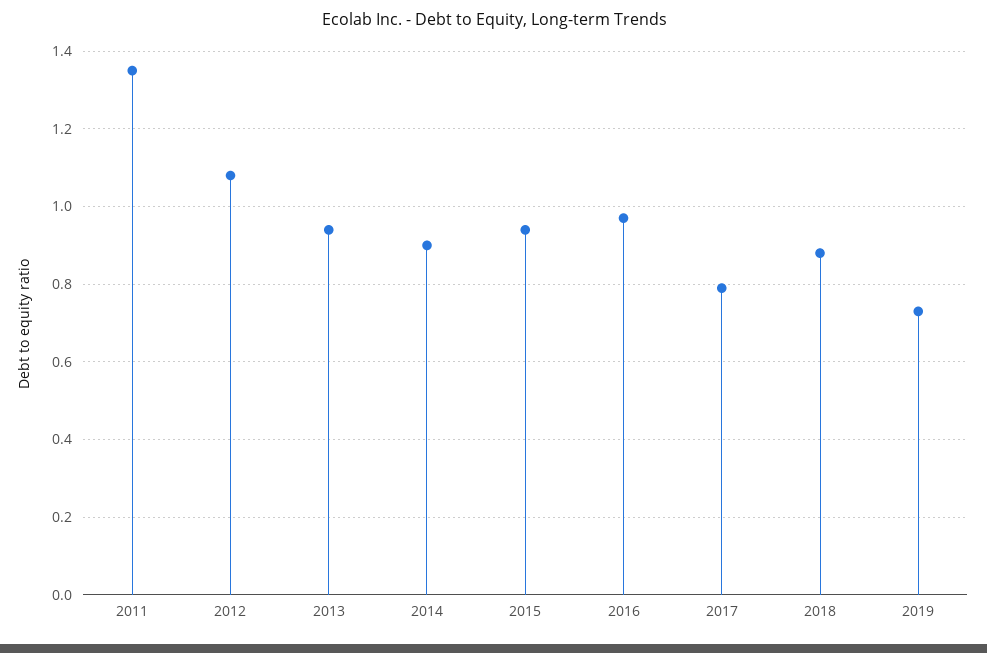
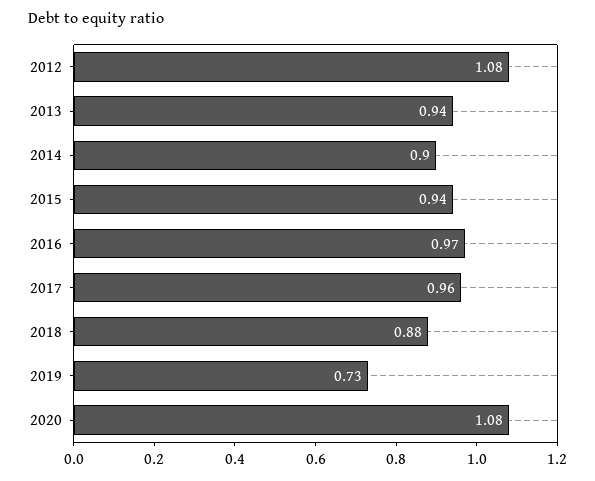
2011: 1.35 -> none
2017: 0.8 -> 0.96
2020: none -> 1.08

